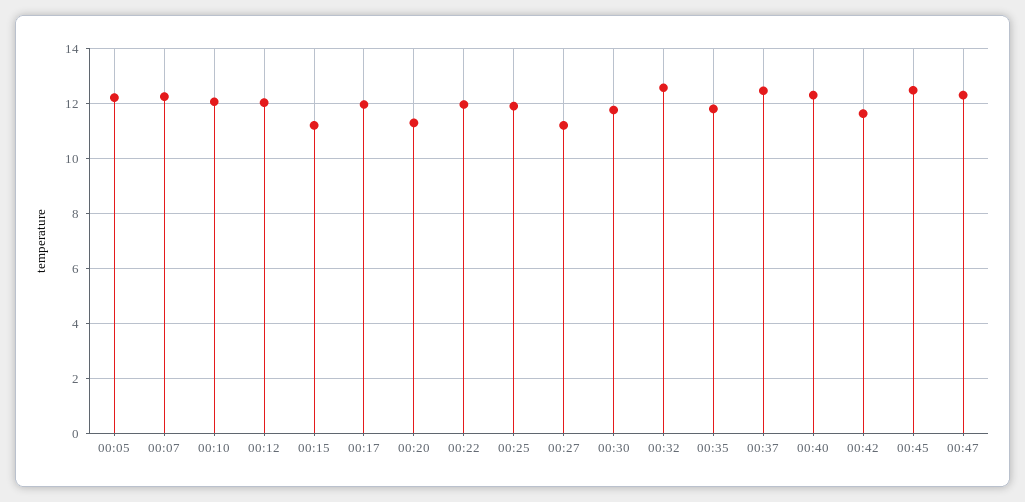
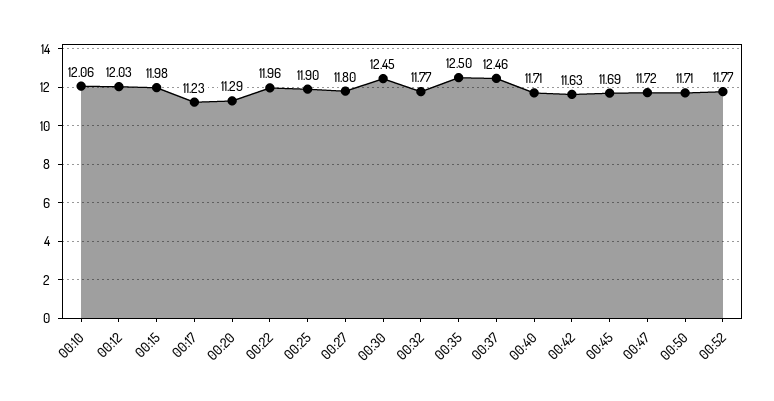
00:05: 12.25 -> none
00:07: 12.25 -> none
00:15: 11.25 -> 11.98
00:17: 12 -> 11.23
00:27: 11.25 -> 11.8
00:30: 11.75 -> 12.45
00:32: 12.5 -> 11.77
00:35: 11.75 -> 12.5
00:40: 12.25 -> 11.71
00:45: 12.5 -> 11.69
00:47: 12.25 -> 11.72
00:50: none -> 11.71
00:52: none -> 11.77

